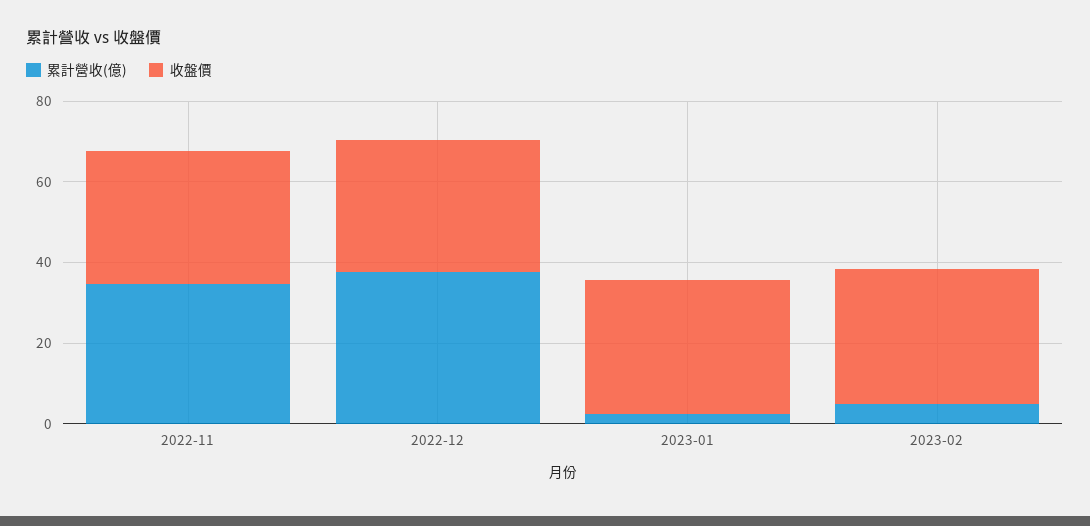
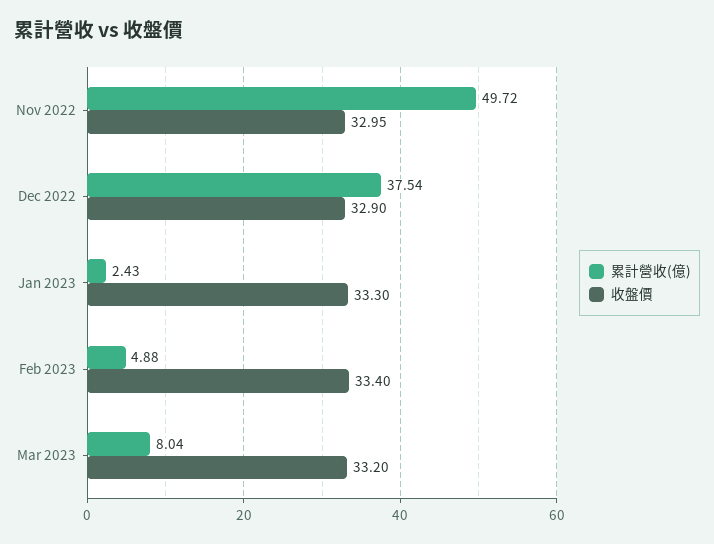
累計營收(億), 2022-11: 35 -> 49.72
累計營收(億), Mar 2023: none -> 8.04
收盤價, Mar 2023: none -> 33.2

